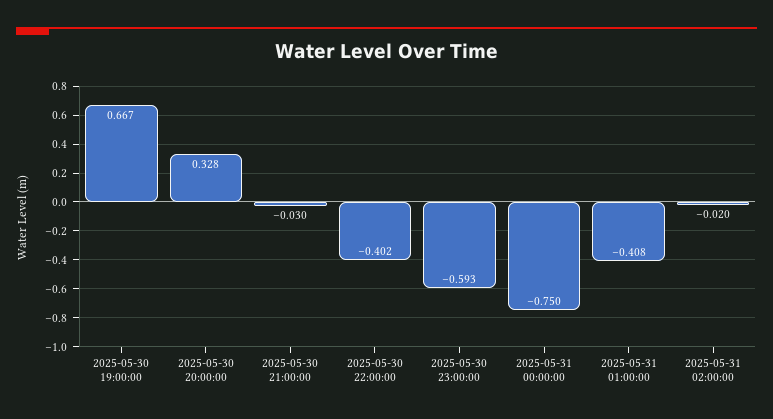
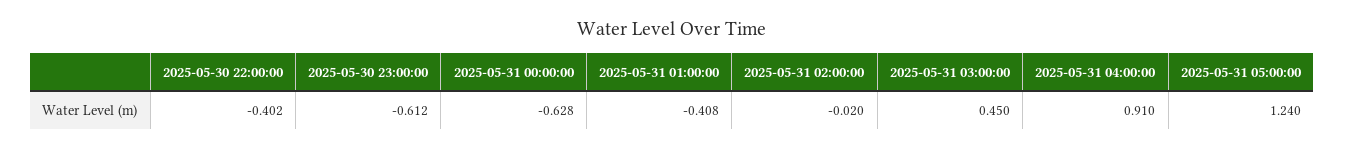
2025-05-30 19:00:00: 0.667 -> none
2025-05-30 20:00:00: 0.328 -> none
2025-05-30 21:00:00: -0.03 -> none
2025-05-30 23:00:00: -0.593 -> -0.612
2025-05-31 00:00:00: -0.75 -> -0.628
2025-05-31 03:00:00: none -> 0.45
2025-05-31 04:00:00: none -> 0.91
2025-05-31 05:00:00: none -> 1.24

